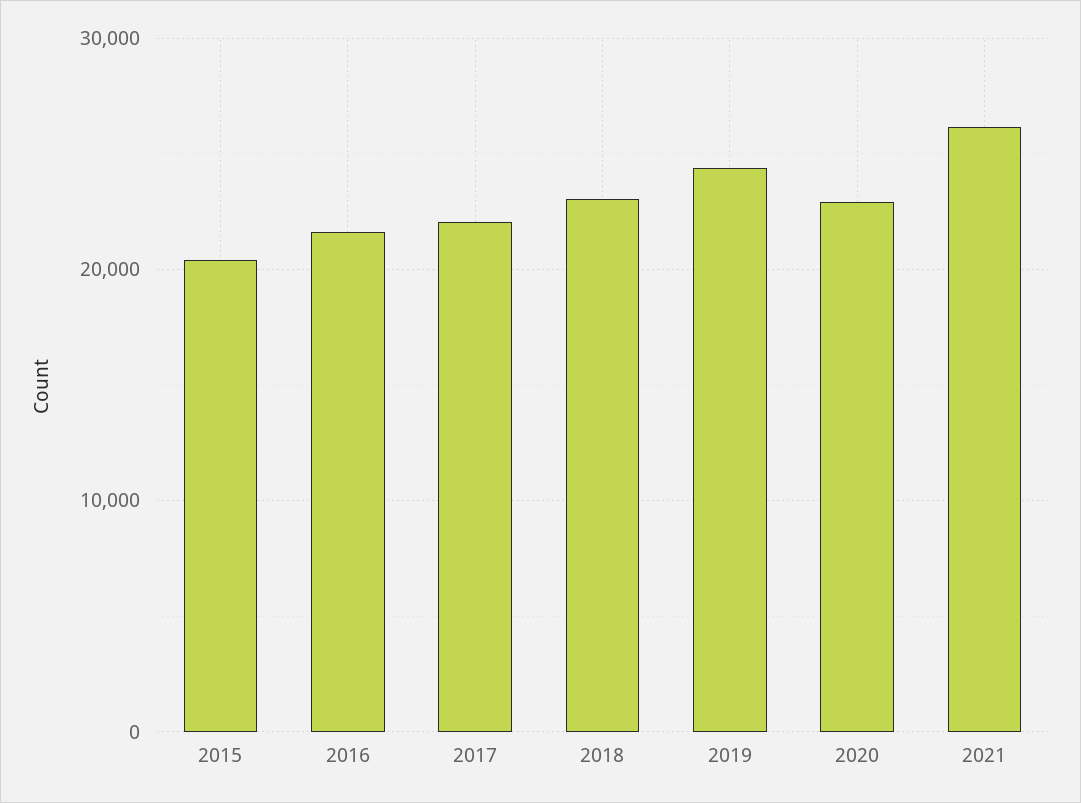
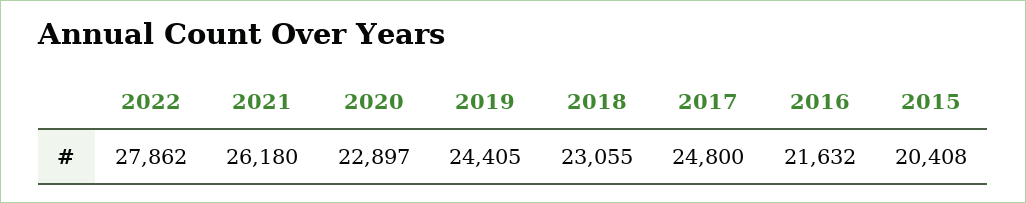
2017: 22000 -> 24800
2022: none -> 27862

